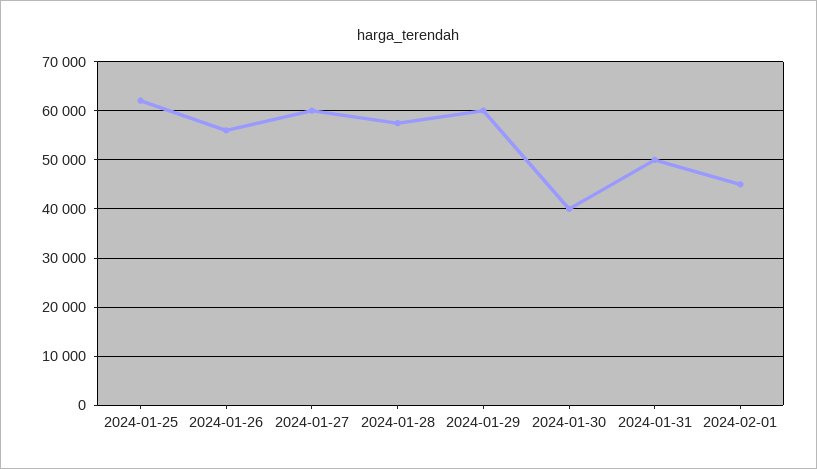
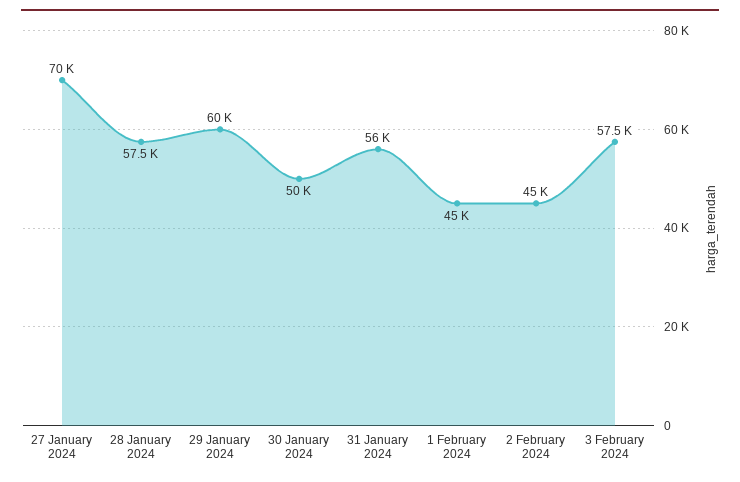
2024-01-25: 62000 -> none
2024-01-26: 56000 -> none
2024-01-27: 60000 -> 70000
2024-01-30: 40000 -> 50000
2024-01-31: 50000 -> 56000
2 February 2024: none -> 45000
3 February 2024: none -> 57500

